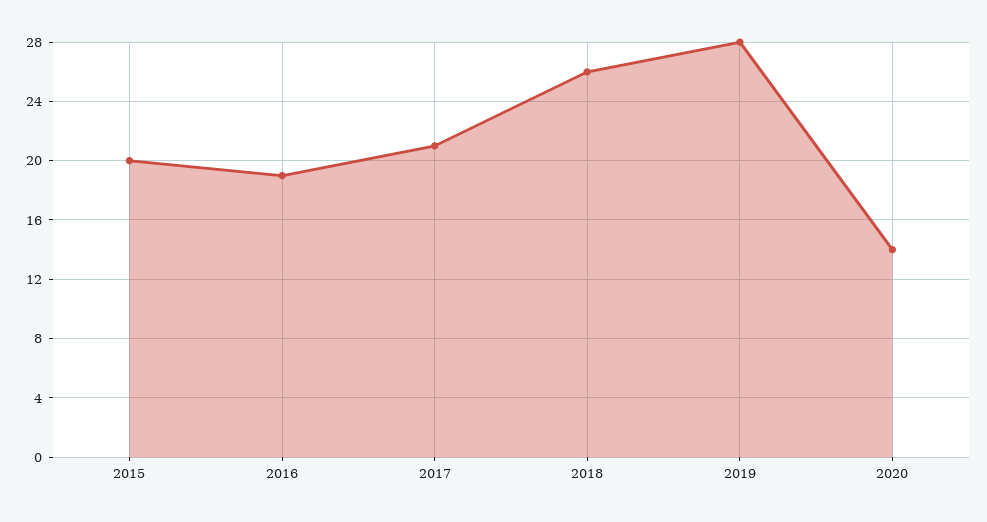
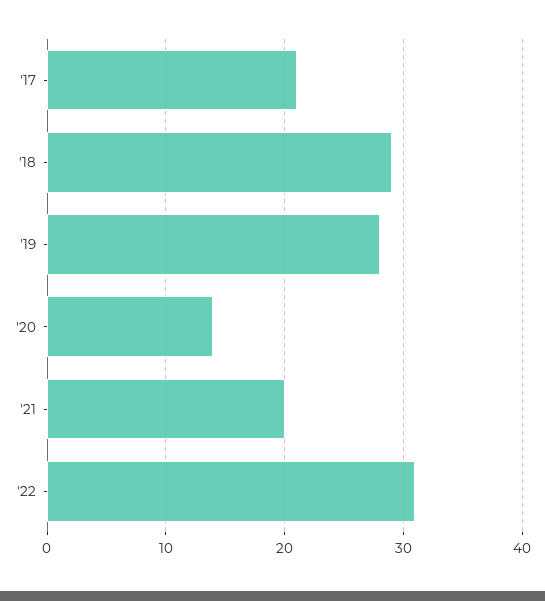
2015: 20 -> none
2016: 19 -> none
2018: 26 -> 29
'21: none -> 20
'22: none -> 31

